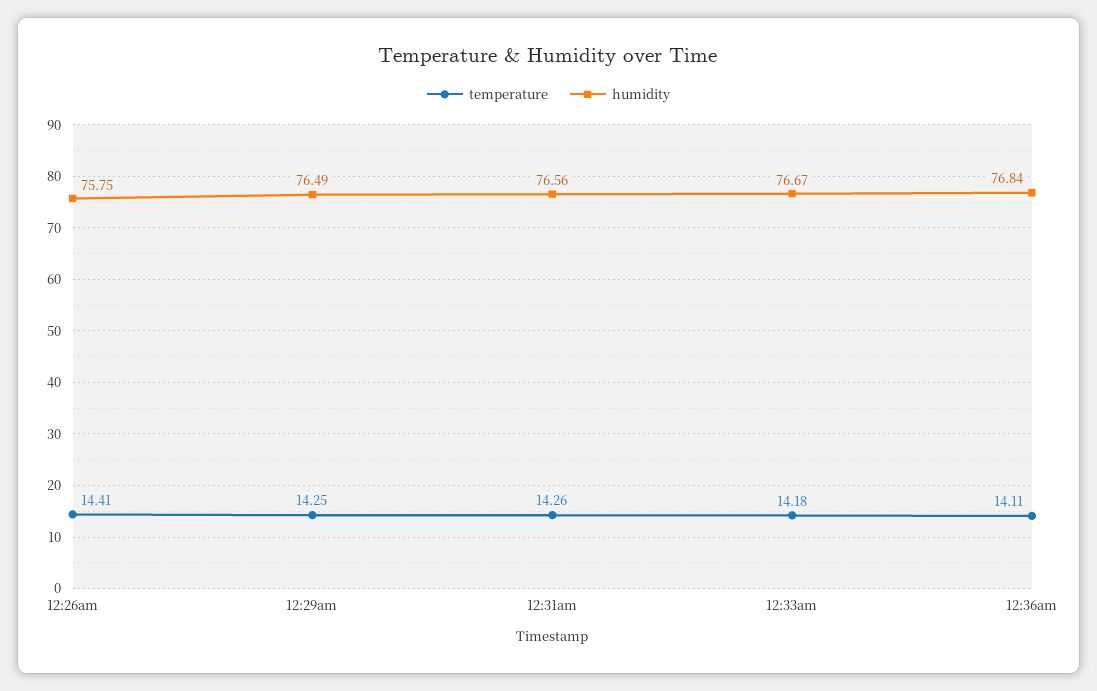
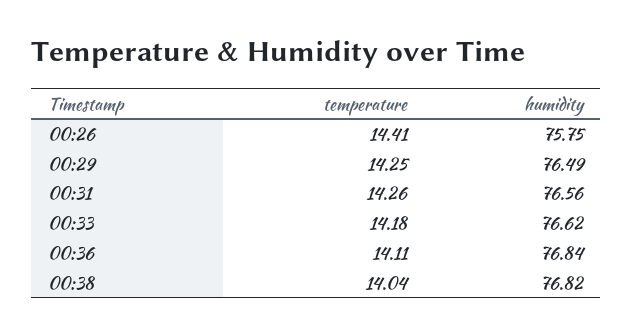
humidity, 12:33am: 76.67 -> 76.62
temperature, 00:38: none -> 14.04
humidity, 00:38: none -> 76.82

